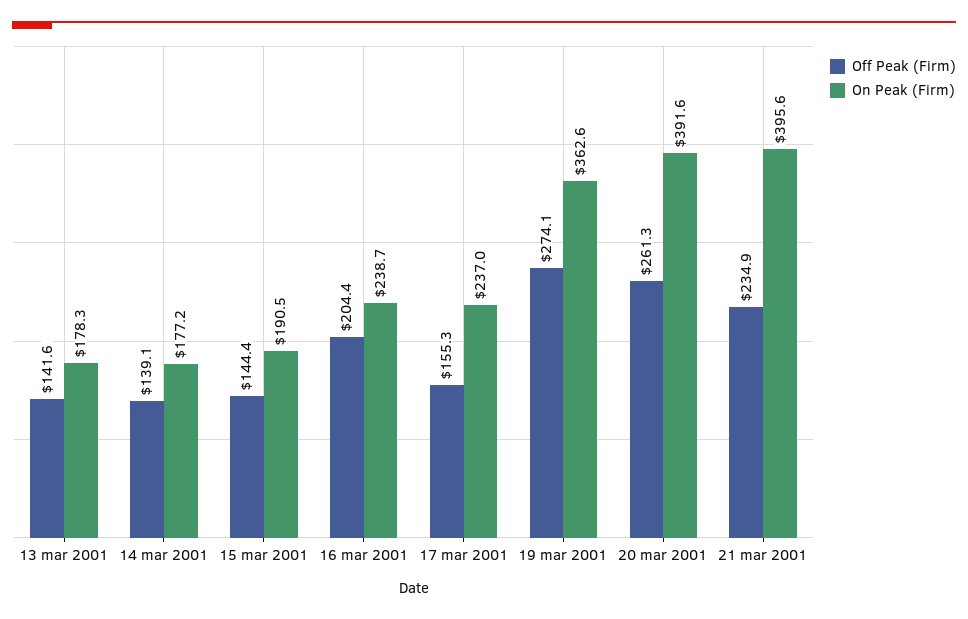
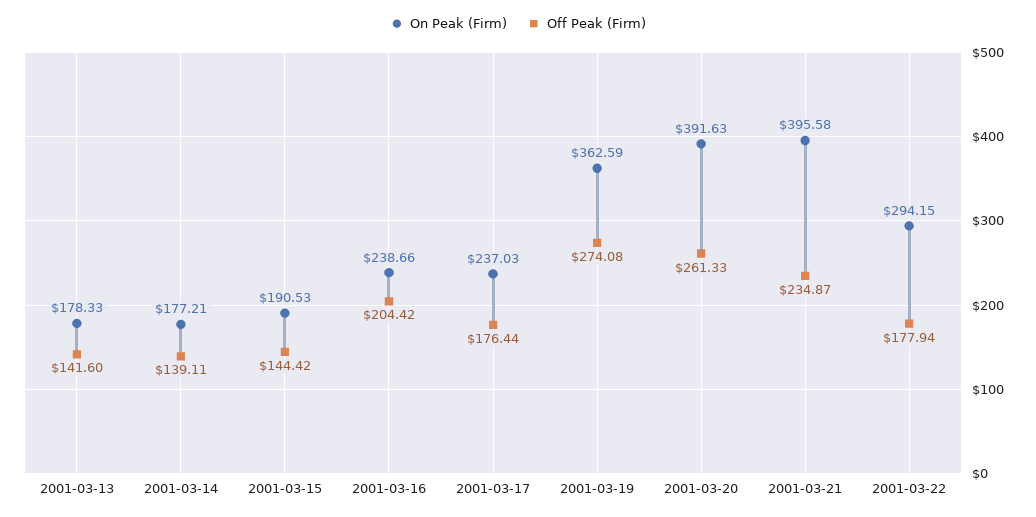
Off Peak (Firm), 17 mar 2001: 155.3 -> 176.44
On Peak (Firm), 2001-03-22: none -> 294.15
Off Peak (Firm), 2001-03-22: none -> 177.94

